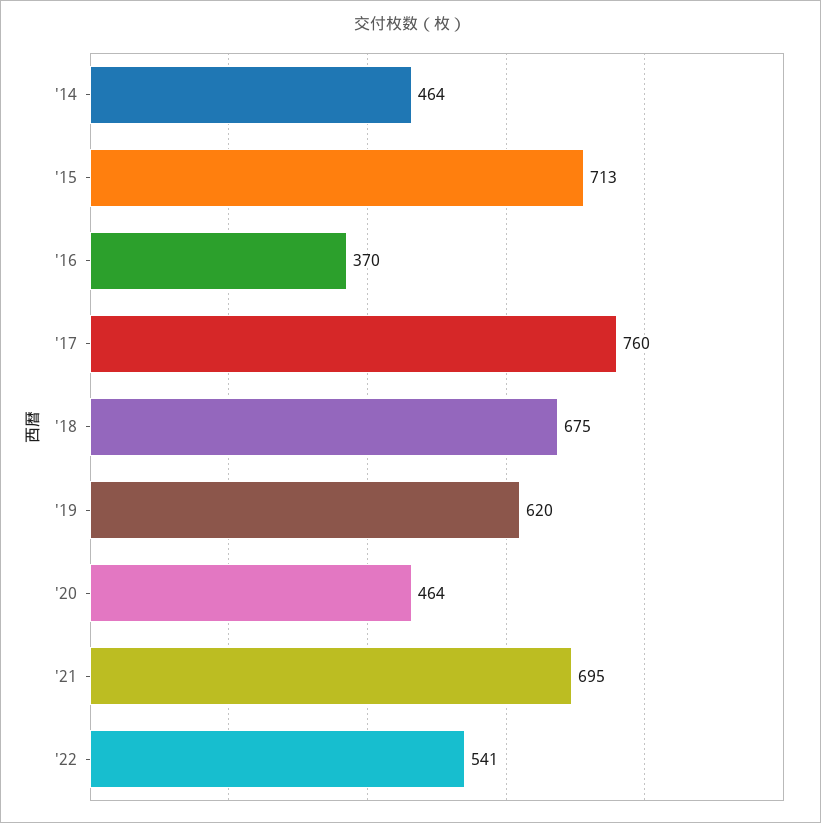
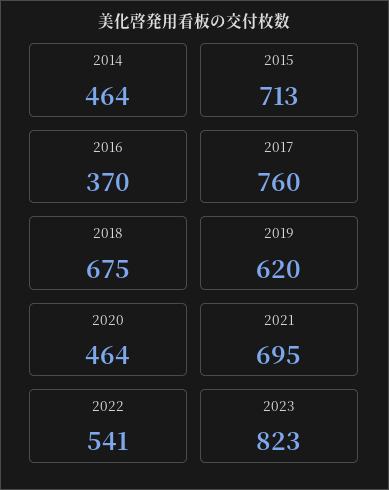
2023: none -> 823

